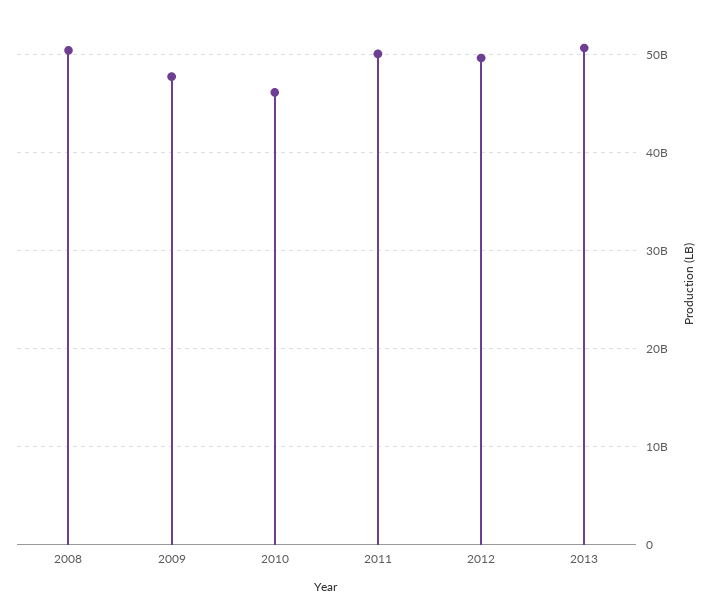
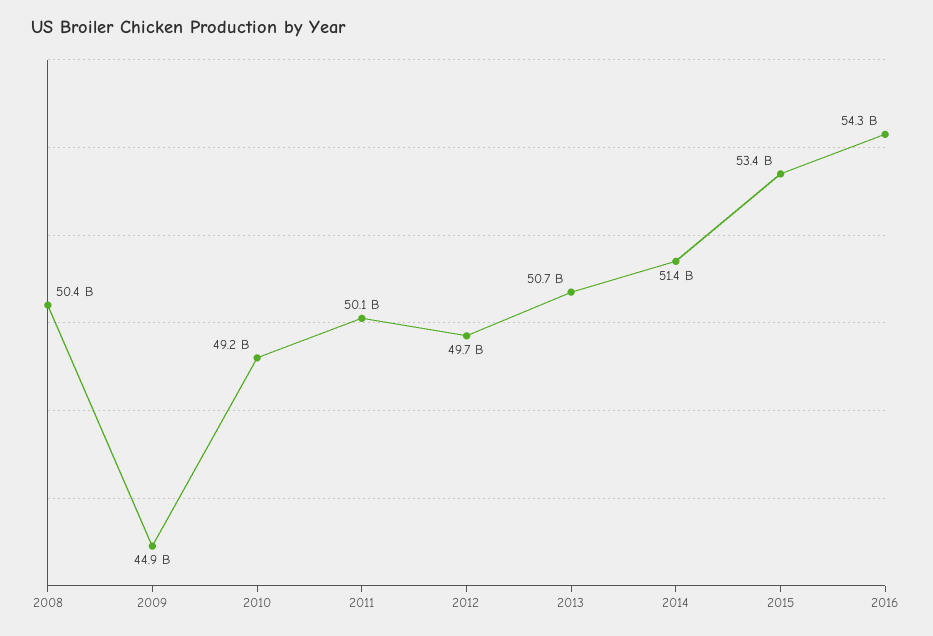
2009: 48000000000 -> 44900000000
2010: 46000000000 -> 49200000000
2014: none -> 51400000000
2015: none -> 53400000000
2016: none -> 54300000000

